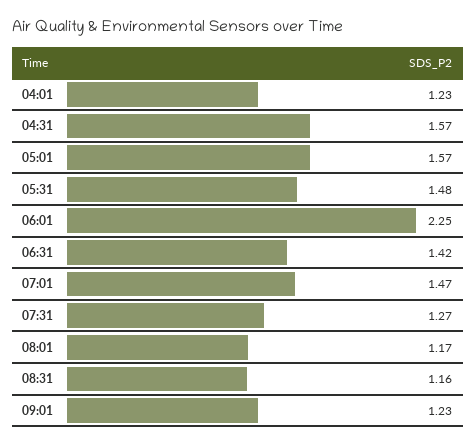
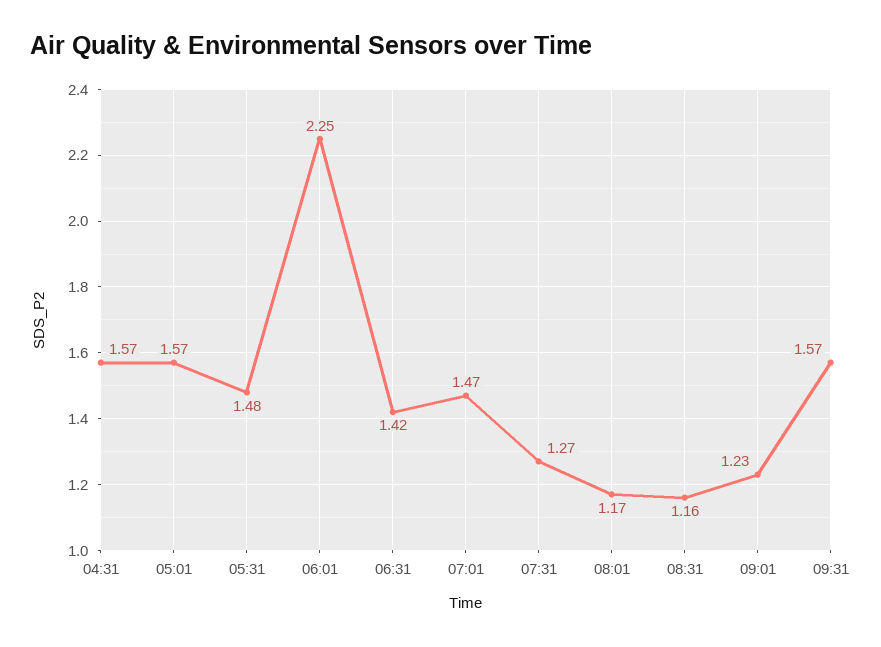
04:01: 1.23 -> none
09:31: none -> 1.57

